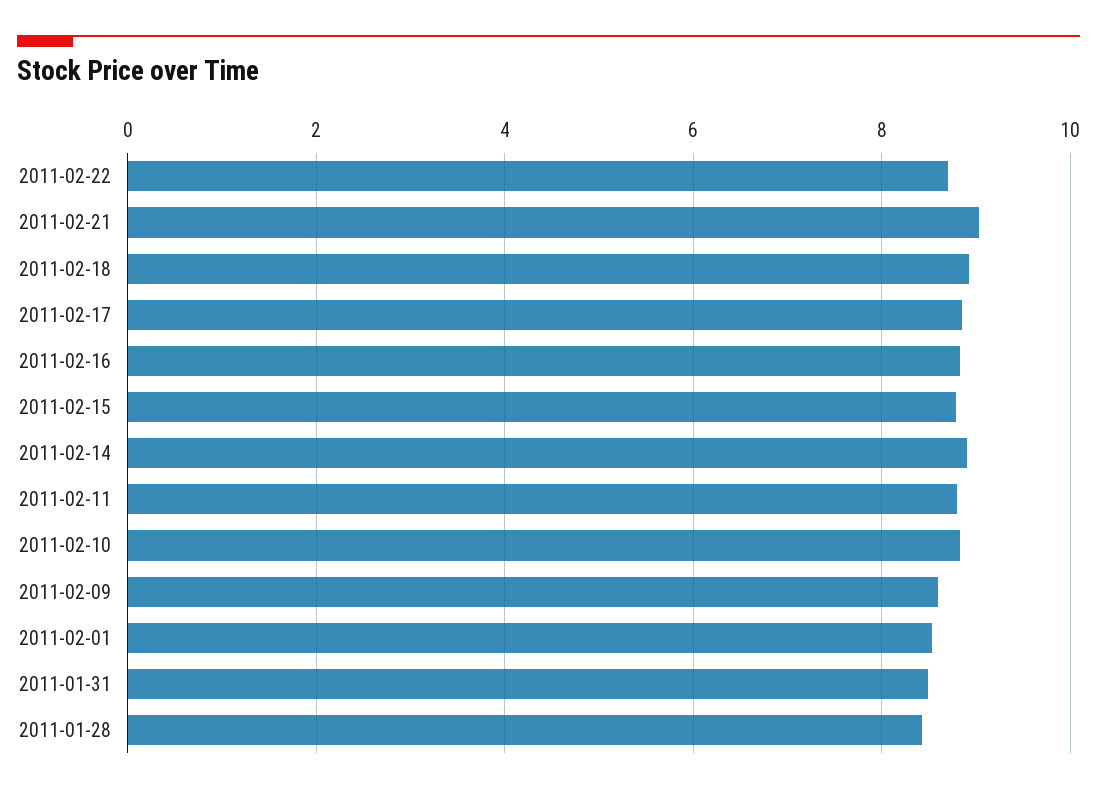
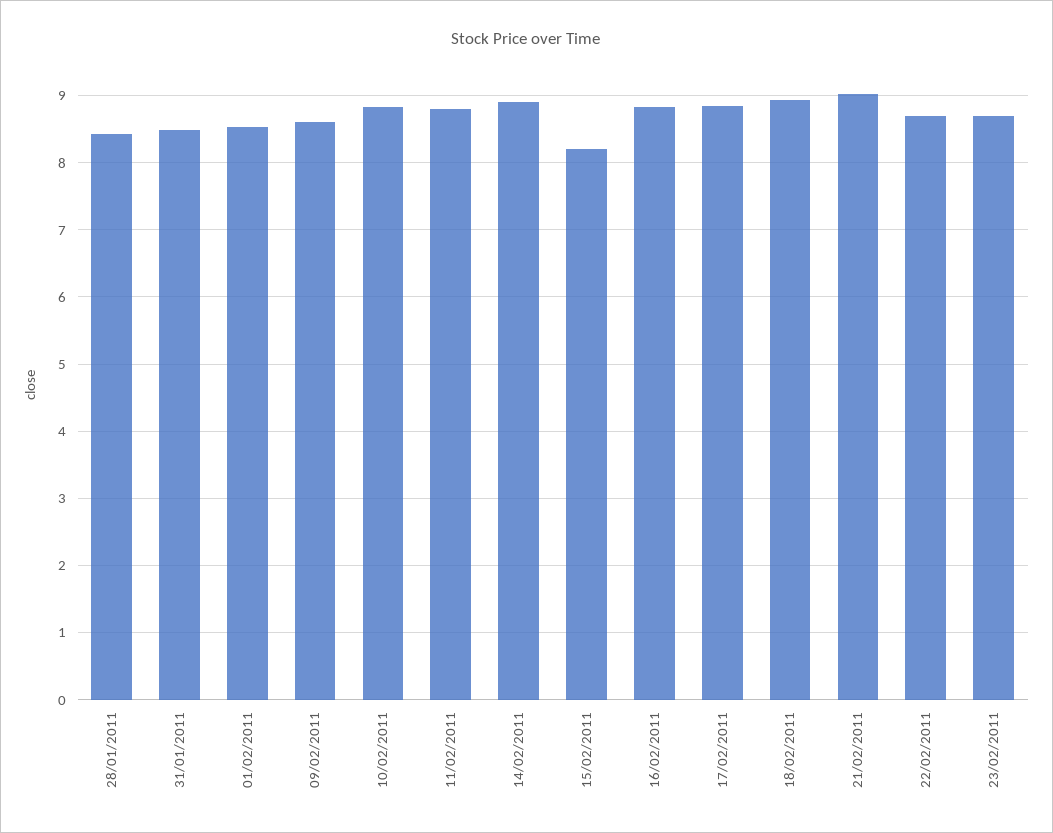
2011-02-15: 8.8 -> 8.2
23/02/2011: none -> 8.7

